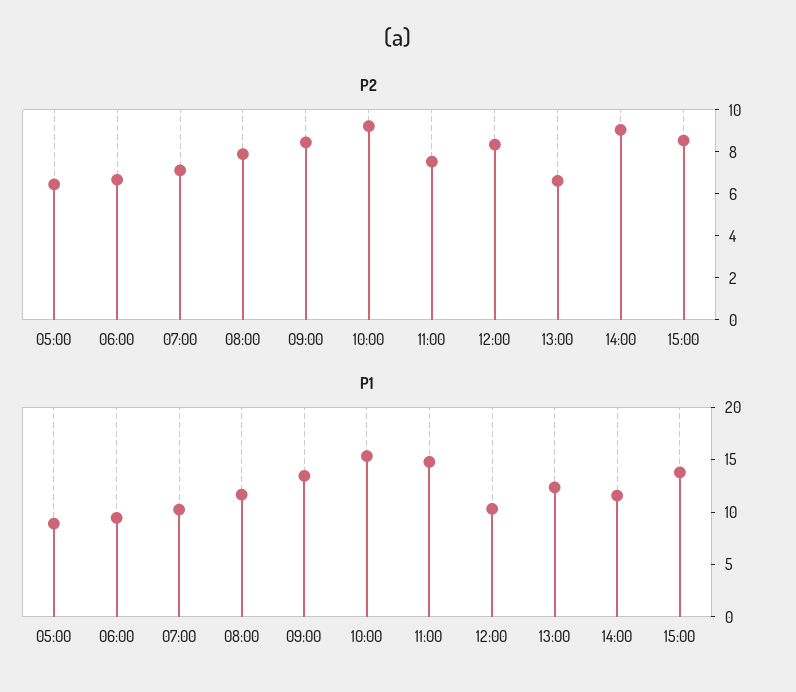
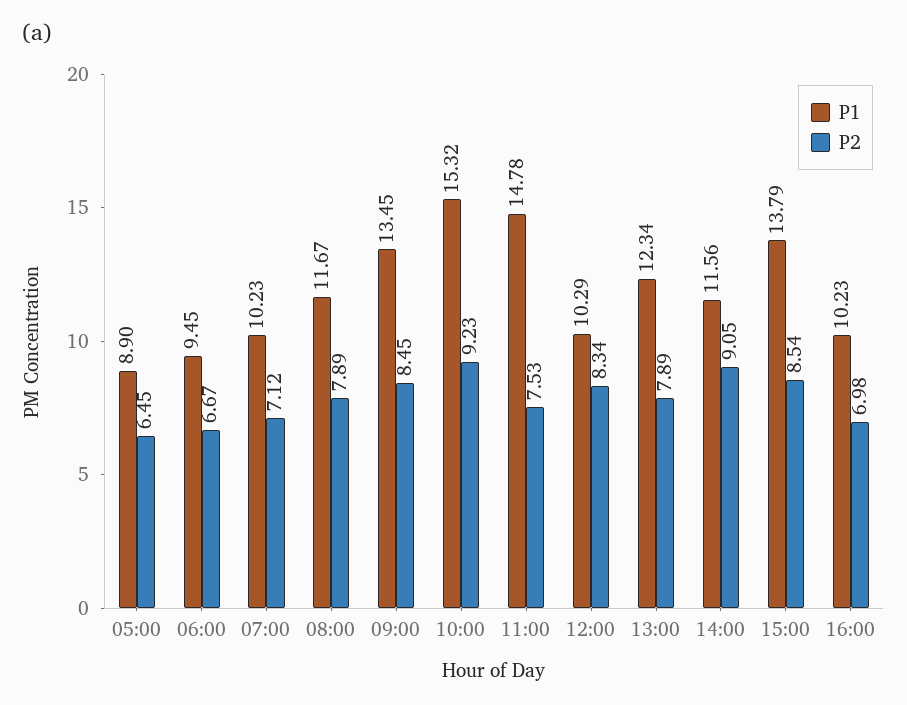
P2, 13:00: 6.5 -> 7.89
P1, 16:00: none -> 10.23
P2, 16:00: none -> 6.98

